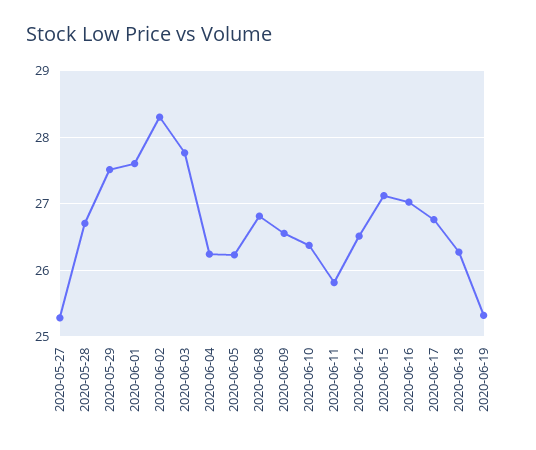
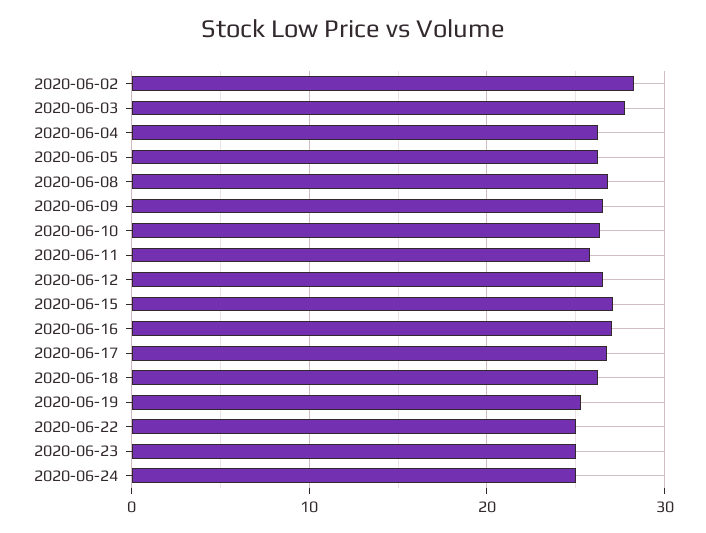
2020-05-27: 25.3 -> none
2020-05-28: 26.7 -> none
2020-05-29: 27.5 -> none
2020-06-01: 27.6 -> none
2020-06-22: none -> 25
2020-06-23: none -> 25
2020-06-24: none -> 25

